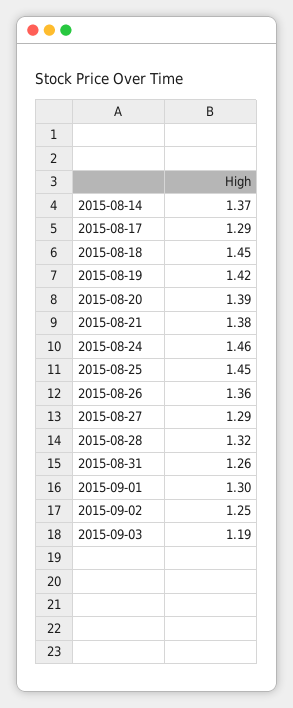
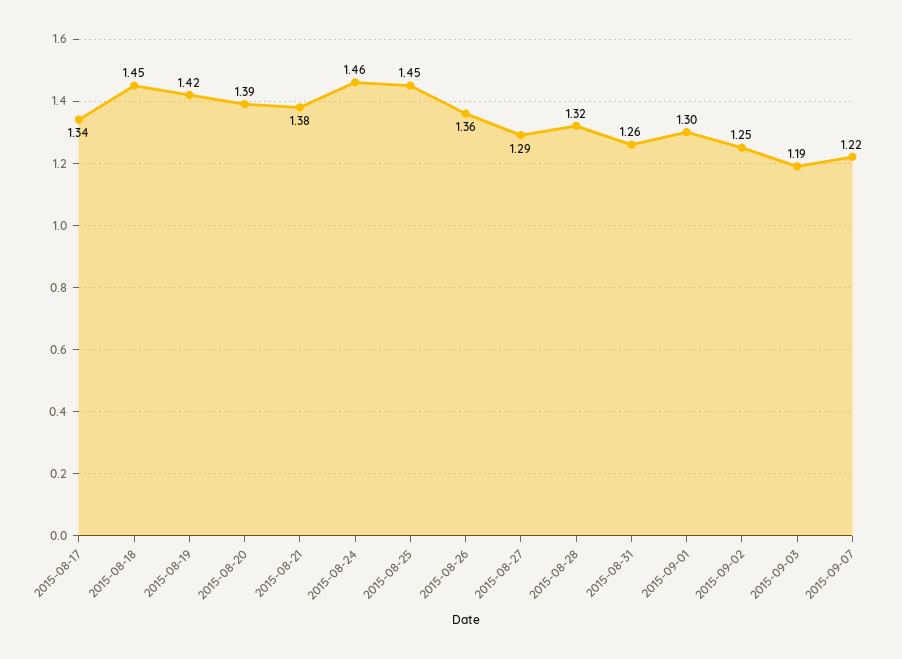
2015-08-14: 1.37 -> none
2015-08-17: 1.29 -> 1.34
2015-09-07: none -> 1.22

